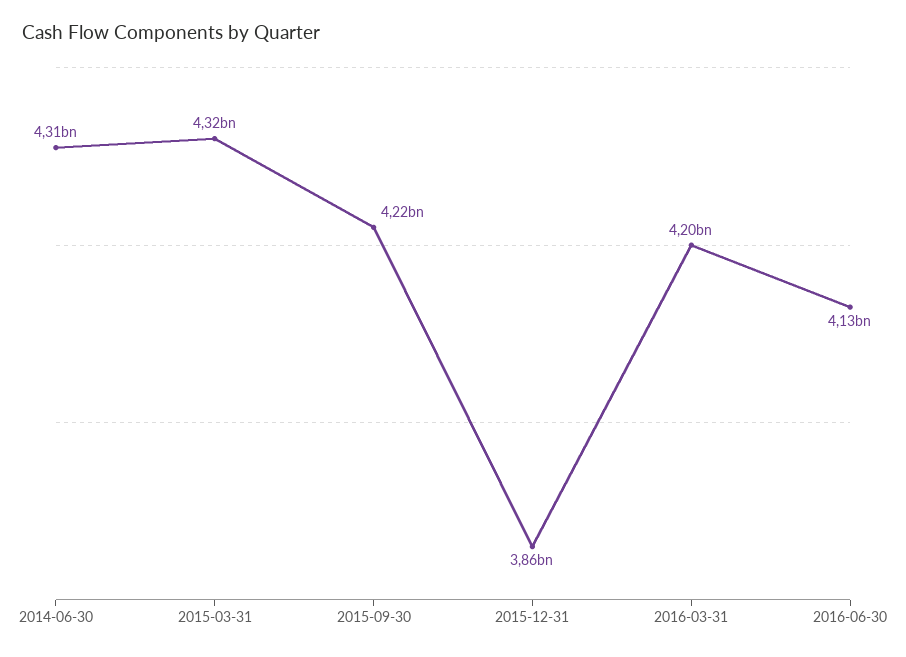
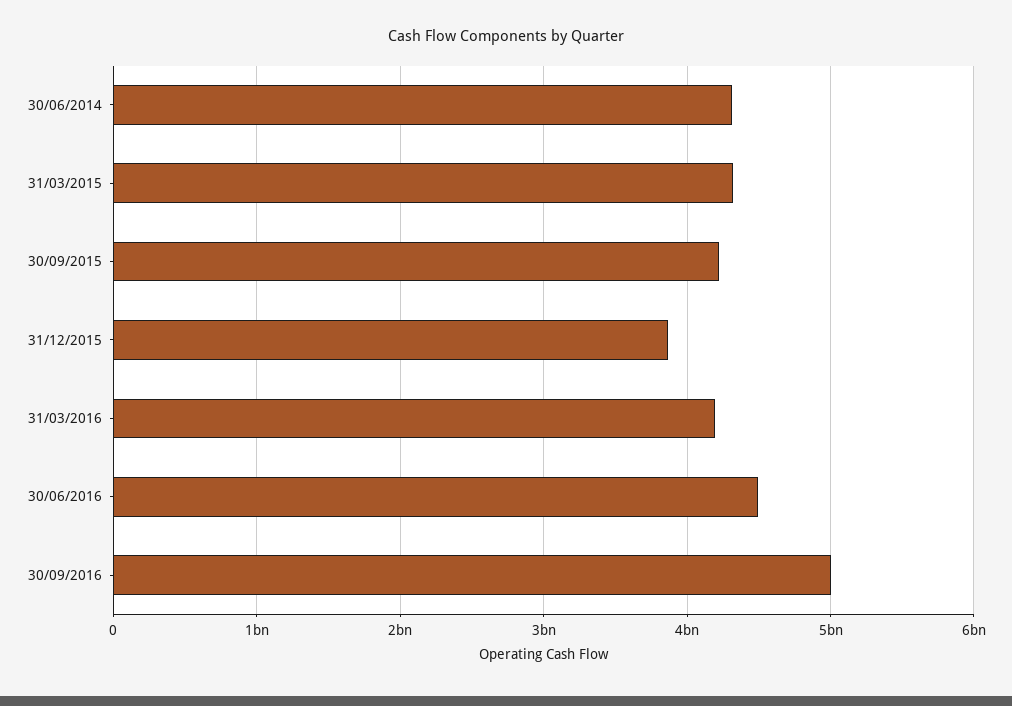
2016-06-30: 4130000000 -> 4500000000
30/09/2016: none -> 5000000000

